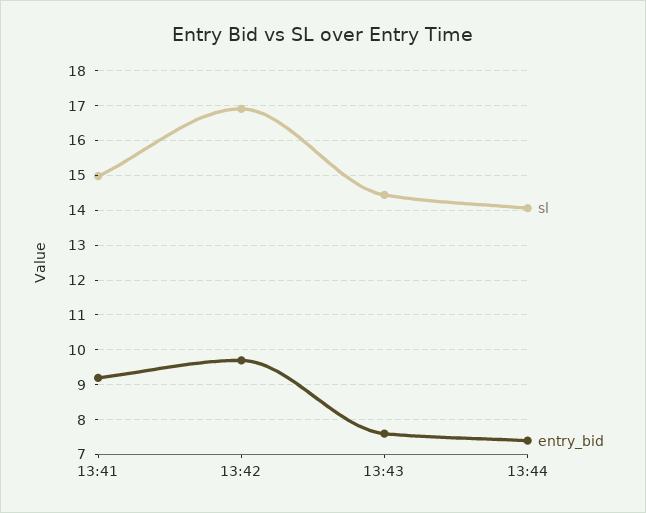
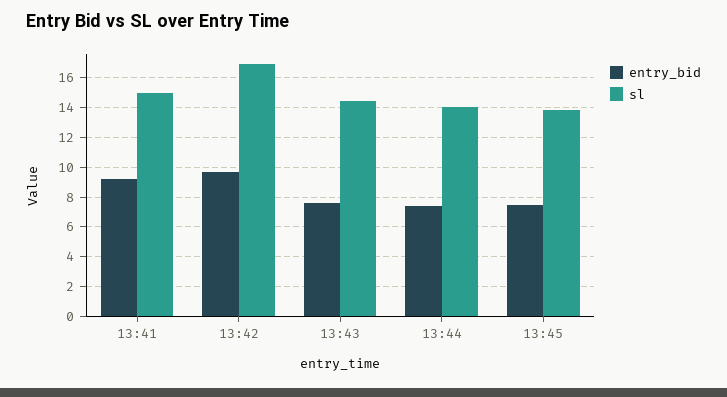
entry_bid, 13:45: none -> 7.5
sl, 13:45: none -> 14

